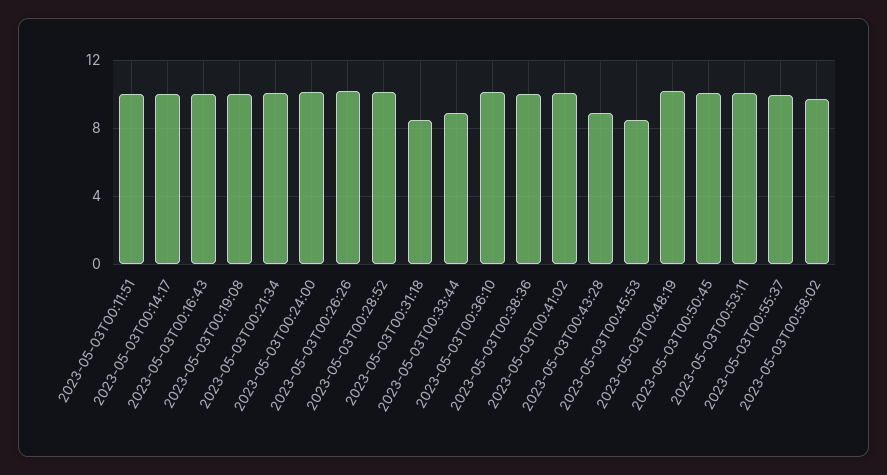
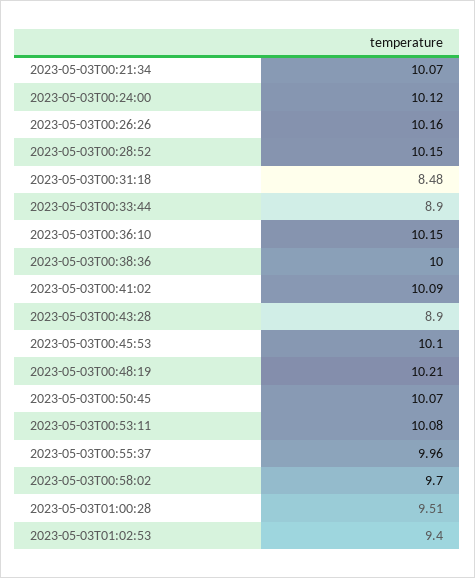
2023-05-03T00:11:51: 10 -> none
2023-05-03T00:14:17: 10 -> none
2023-05-03T00:16:43: 10 -> none
2023-05-03T00:19:08: 10 -> none
2023-05-03T00:45:53: 8.5 -> 10.1
2023-05-03T01:00:28: none -> 9.51
2023-05-03T01:02:53: none -> 9.4

